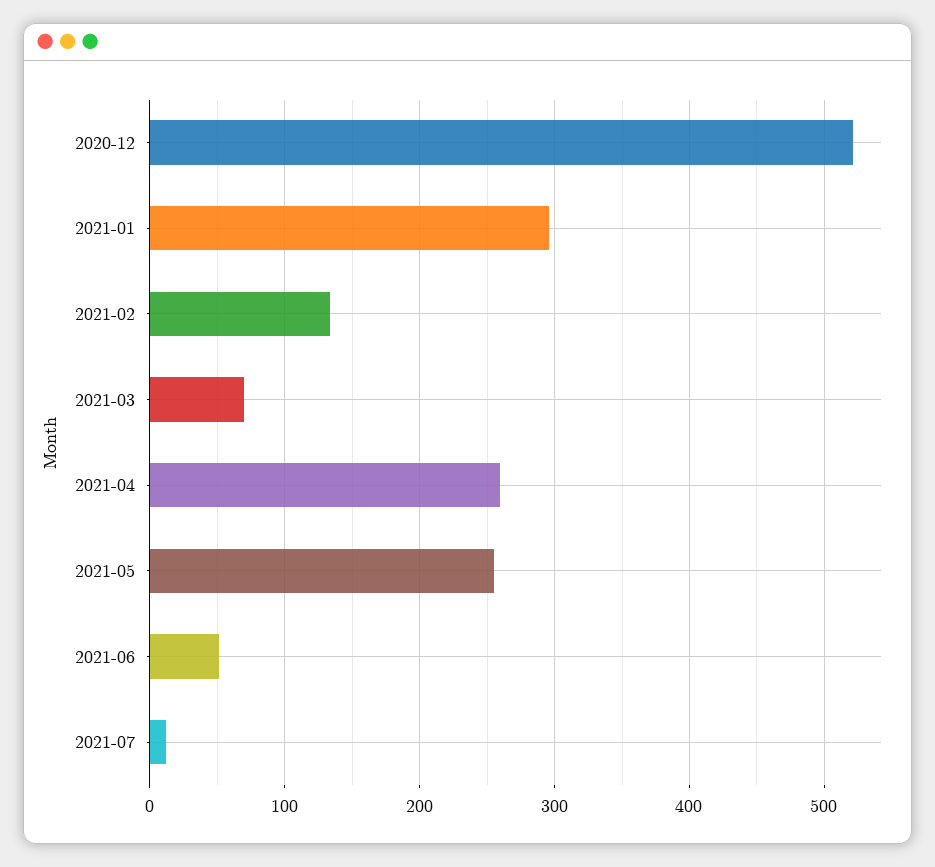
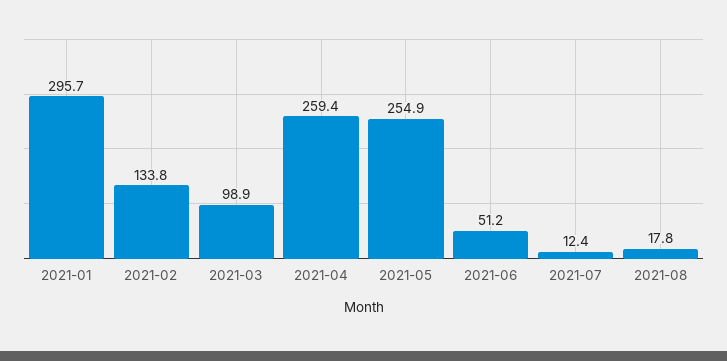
2020-12: 520 -> none
2021-03: 70 -> 98.9
2021-08: none -> 17.8

